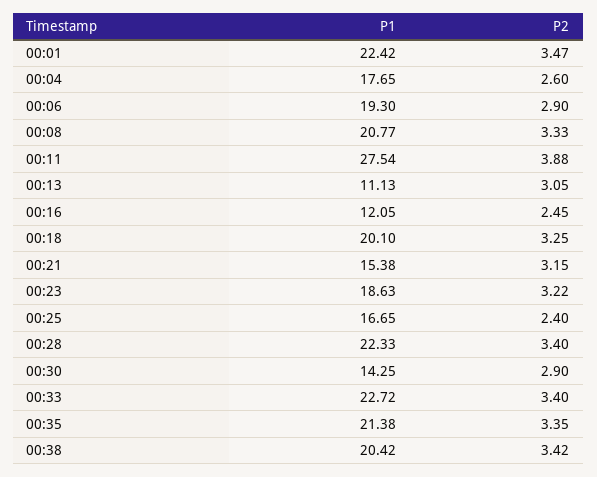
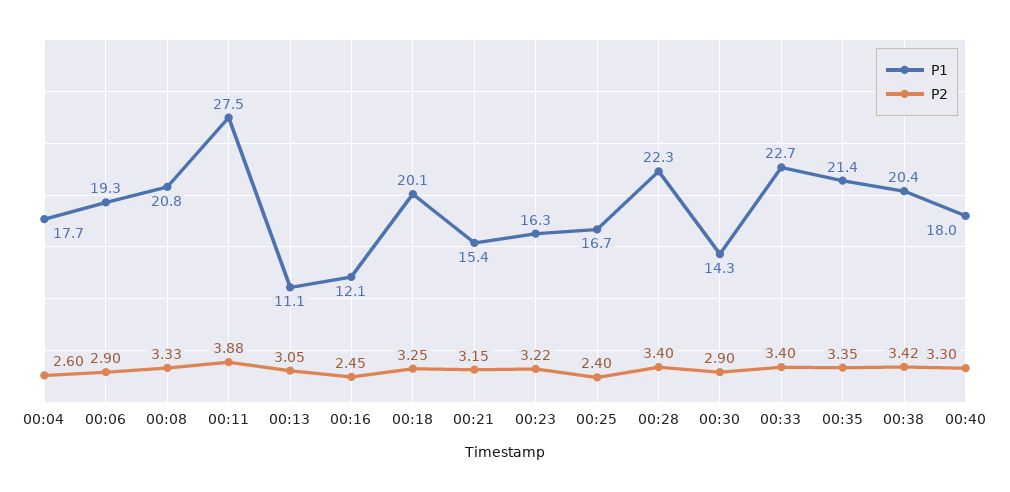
P1, 00:01: 22.42 -> none
P2, 00:01: 3.47 -> none
P1, 00:23: 18.63 -> 16.3
P1, 00:40: none -> 18
P2, 00:40: none -> 3.3

